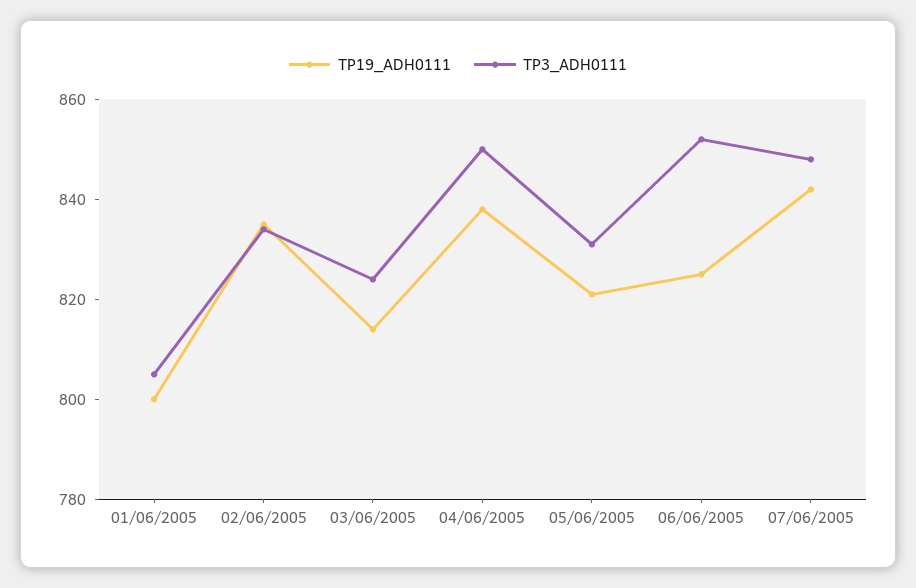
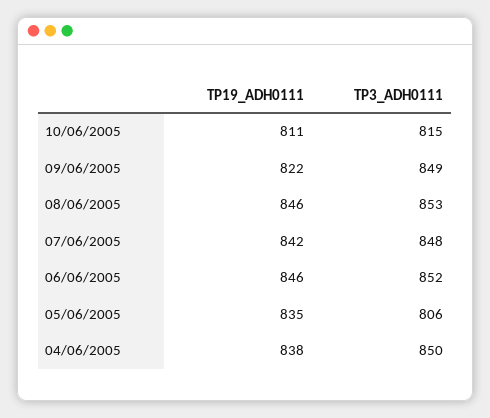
TP19_ADH0111, 01/06/2005: 800 -> none
TP3_ADH0111, 01/06/2005: 805 -> none
TP19_ADH0111, 02/06/2005: 835 -> none
TP3_ADH0111, 02/06/2005: 835 -> none
TP19_ADH0111, 03/06/2005: 815 -> none
TP3_ADH0111, 03/06/2005: 825 -> none
TP19_ADH0111, 05/06/2005: 820 -> 835
TP3_ADH0111, 05/06/2005: 830 -> 806
TP19_ADH0111, 06/06/2005: 825 -> 846
TP19_ADH0111, 10/06/2005: none -> 811
TP3_ADH0111, 10/06/2005: none -> 815
TP19_ADH0111, 09/06/2005: none -> 822
TP3_ADH0111, 09/06/2005: none -> 849
TP19_ADH0111, 08/06/2005: none -> 846
TP3_ADH0111, 08/06/2005: none -> 853

